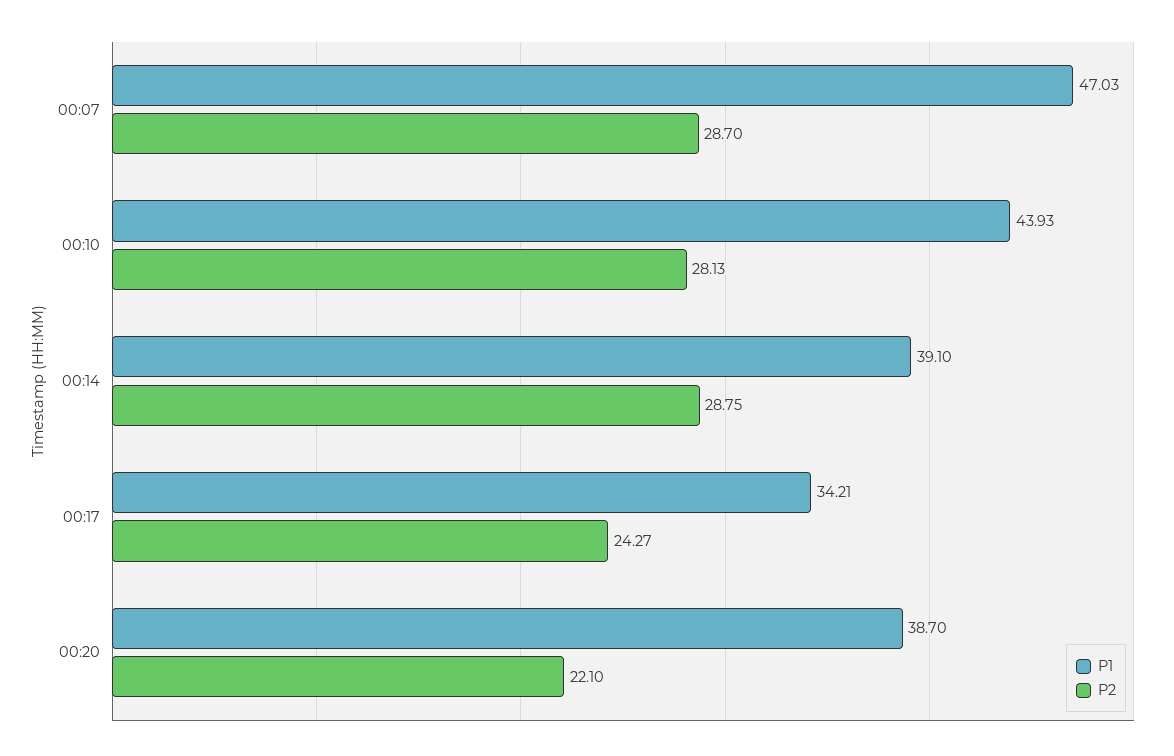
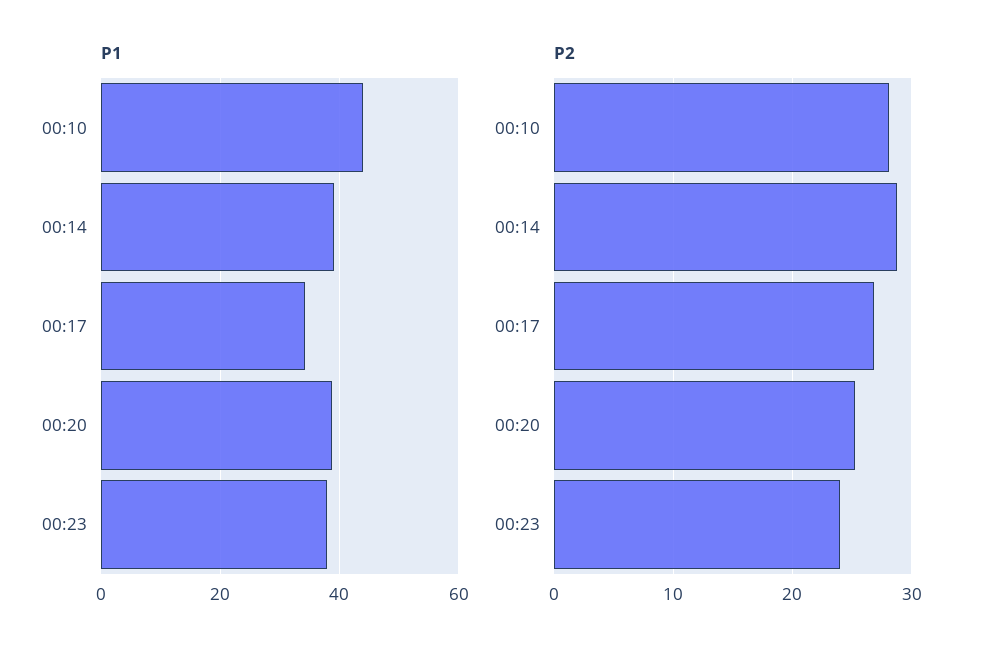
P1, 00:07: 47.03 -> none
P2, 00:07: 28.7 -> none
P2, 00:17: 24.27 -> 27
P2, 00:20: 22.1 -> 25
P1, 00:23: none -> 38
P2, 00:23: none -> 24

